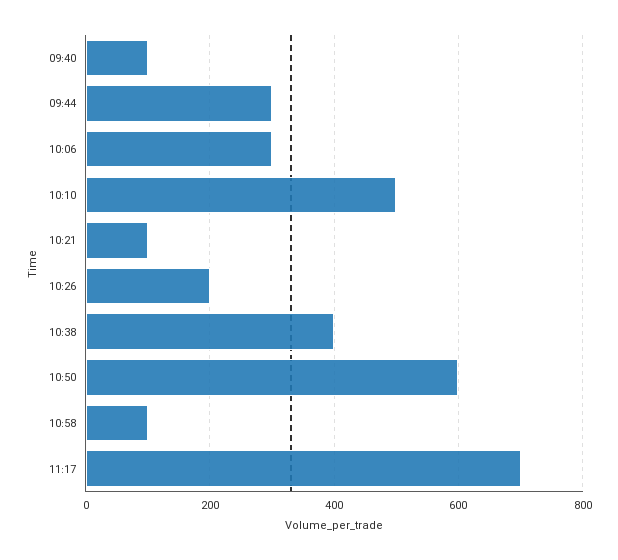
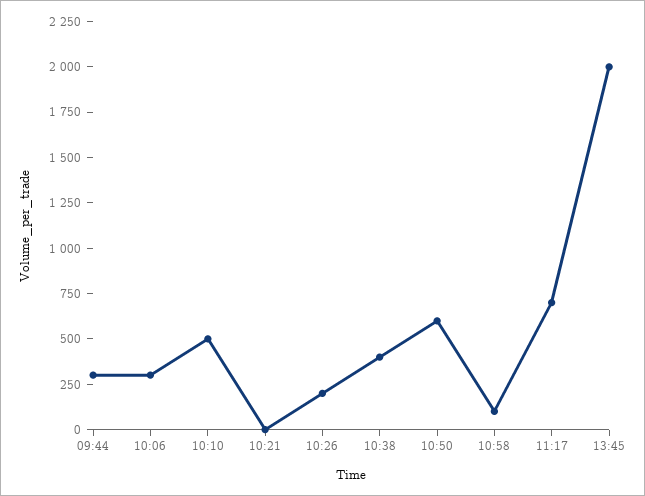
09:40: 100 -> none
10:21: 100 -> 0
13:45: none -> 2000

